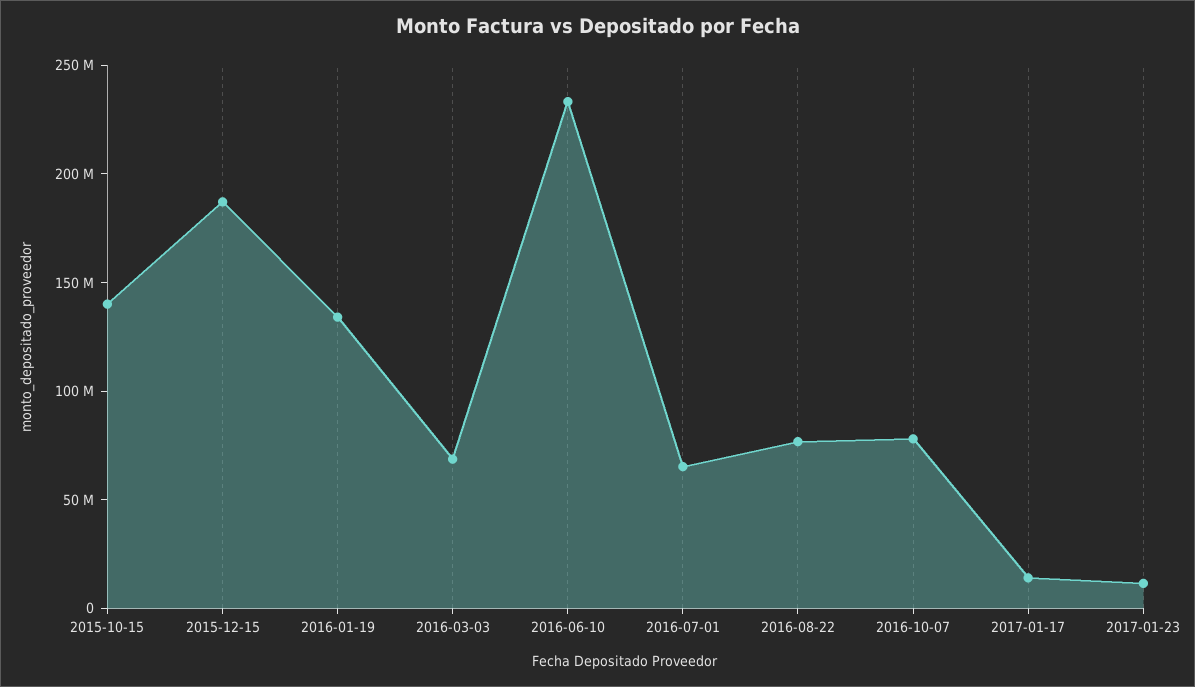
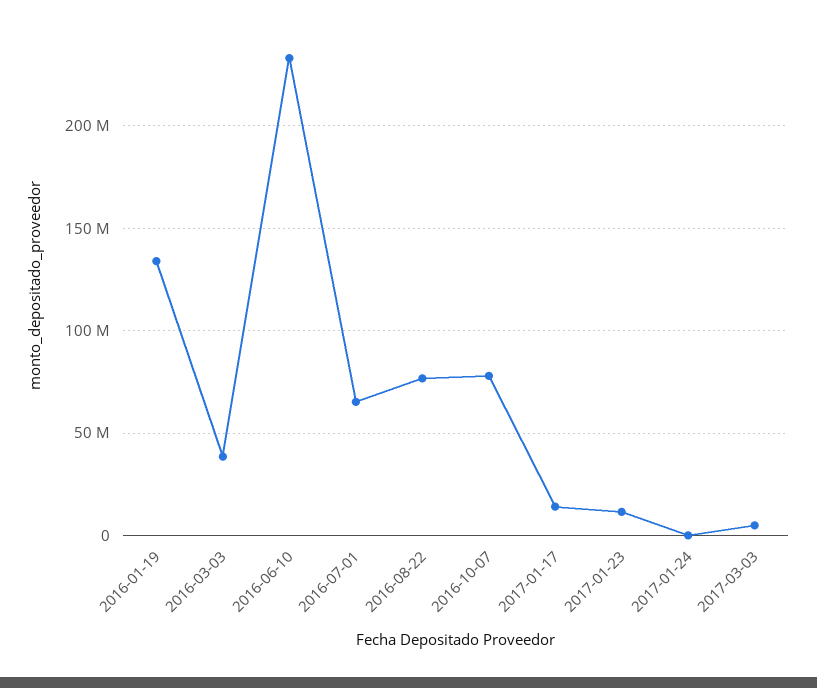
2015-10-15: 140000000 -> none
2015-12-15: 190000000 -> none
2016-03-03: 70000000 -> 40000000
2017-01-24: none -> 0
2017-03-03: none -> 5000000

